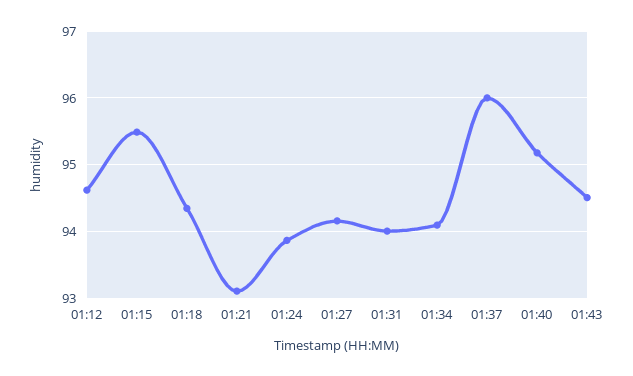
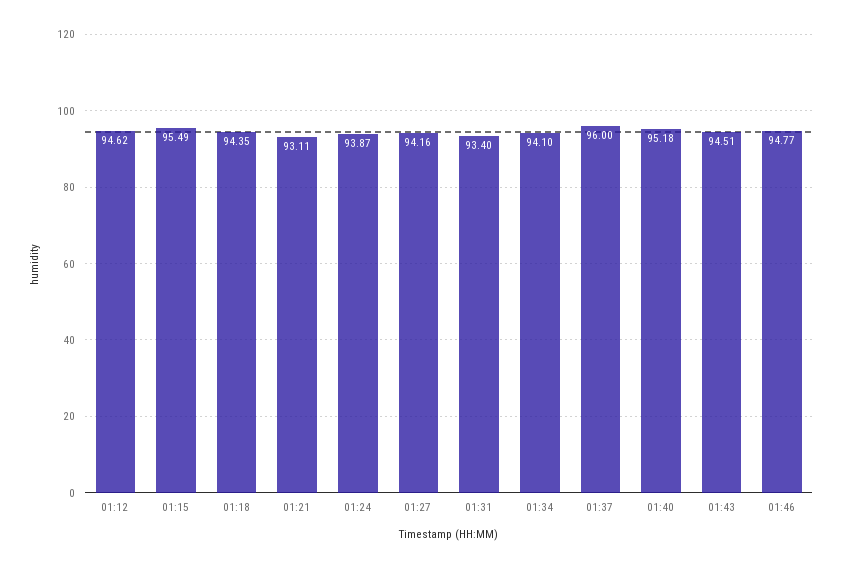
01:31: 94 -> 93.4
01:46: none -> 94.77

